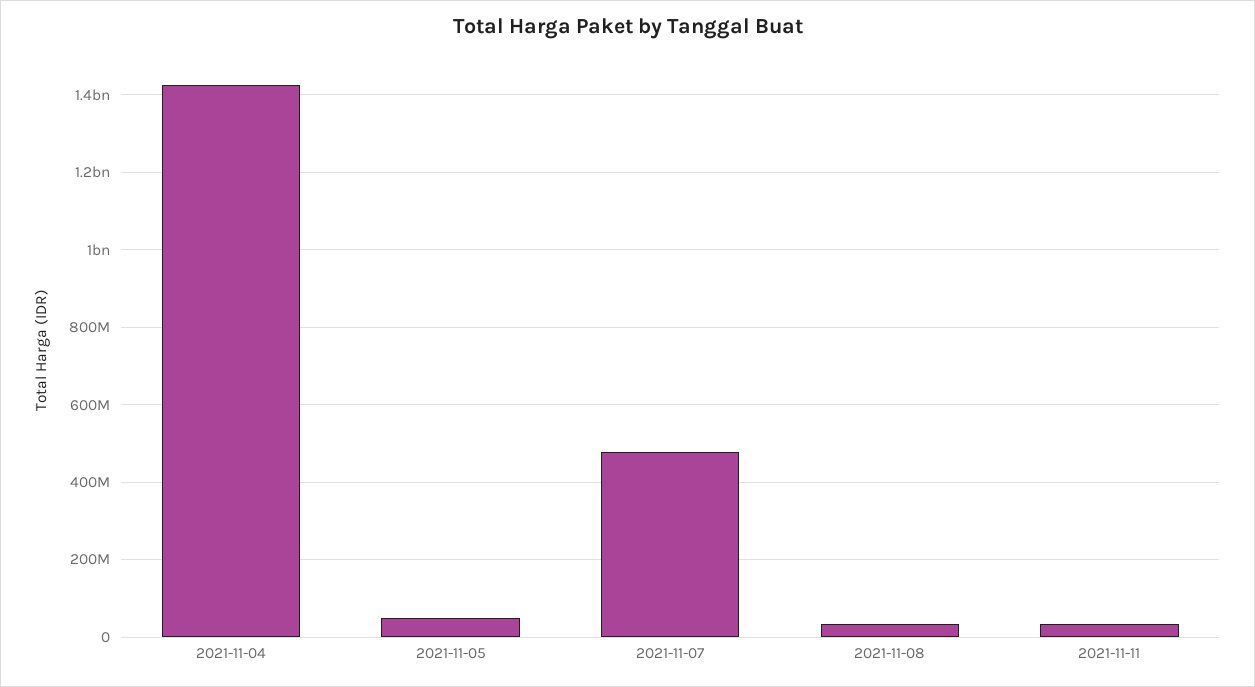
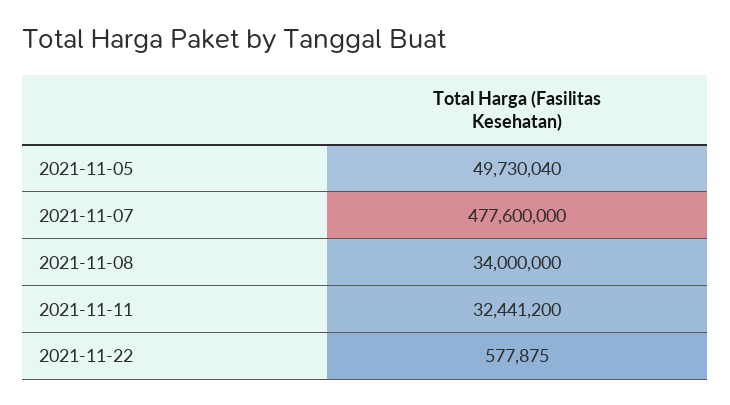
2021-11-04: 1420000000 -> none
2021-11-22: none -> 577875

